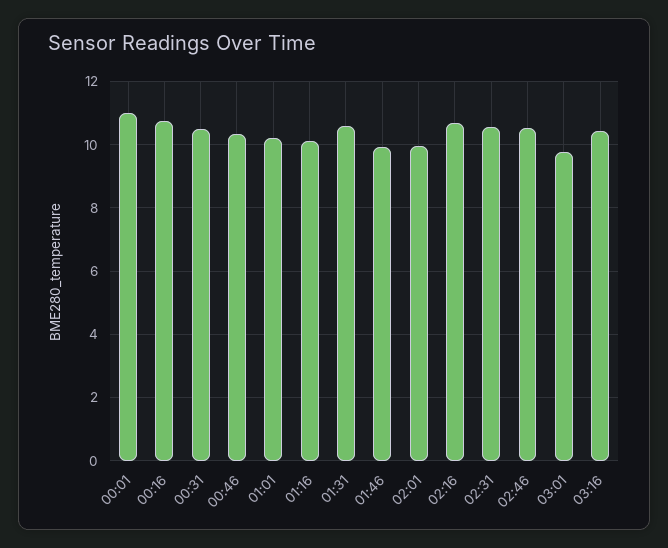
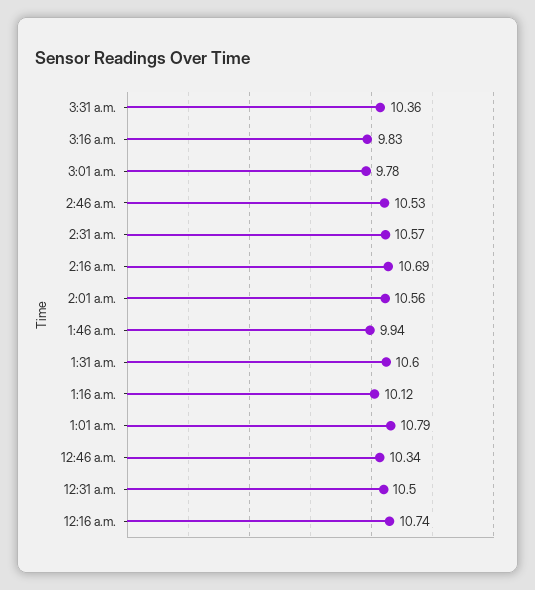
00:01: 11 -> none
01:01: 10.2 -> 10.79
02:01: 10 -> 10.56
03:16: 10.4 -> 9.83
3:31 a.m.: none -> 10.36

